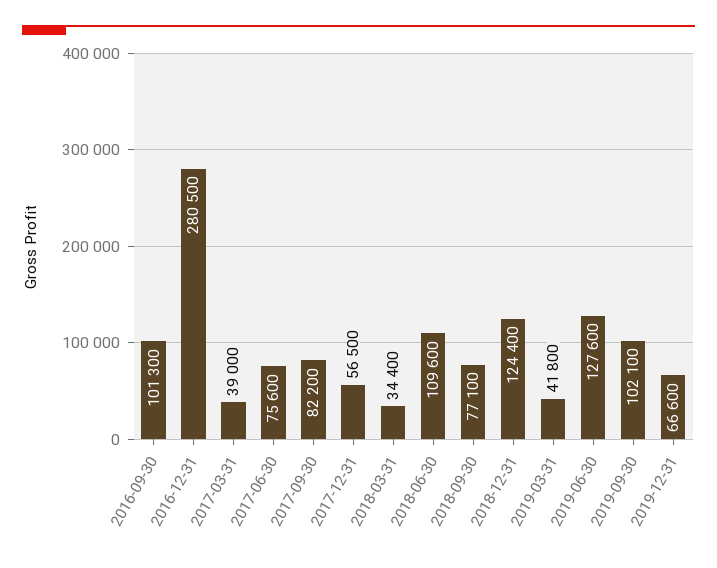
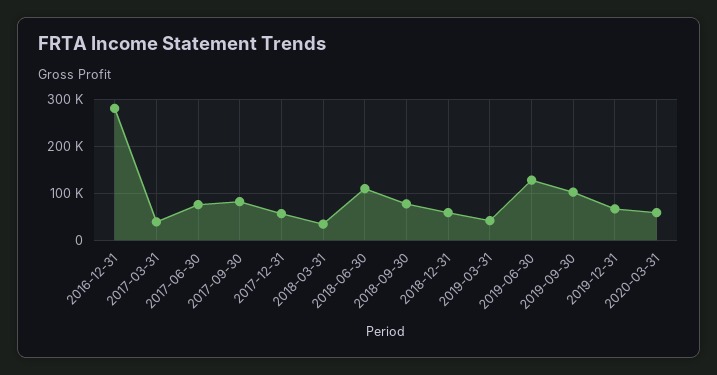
2016-09-30: 101300 -> none
2018-12-31: 124400 -> 60000
2020-03-31: none -> 60000

